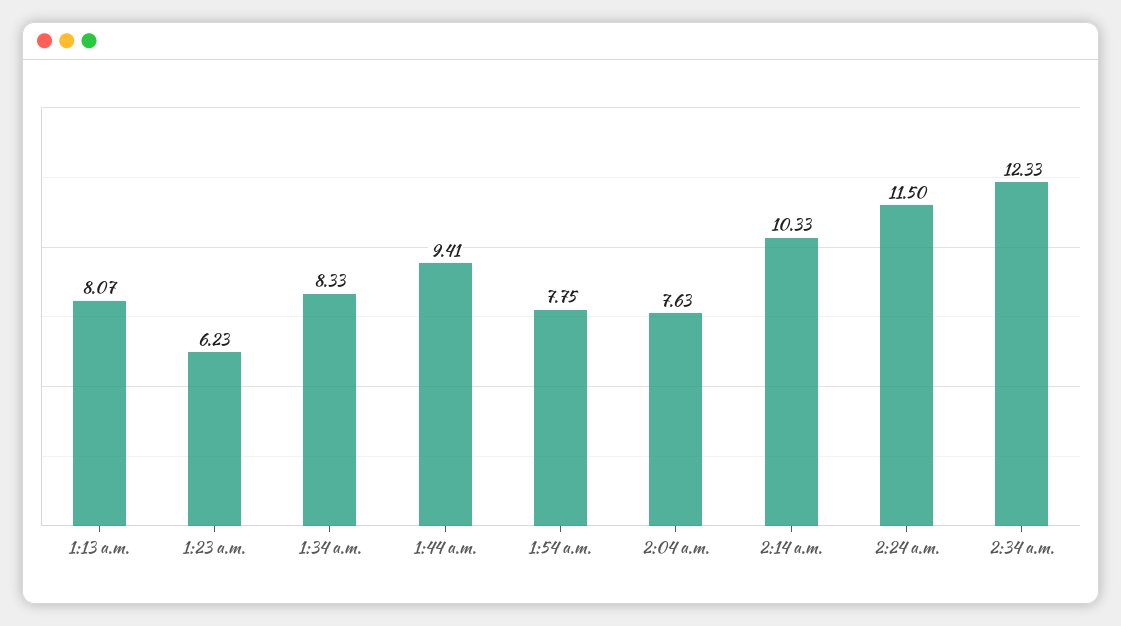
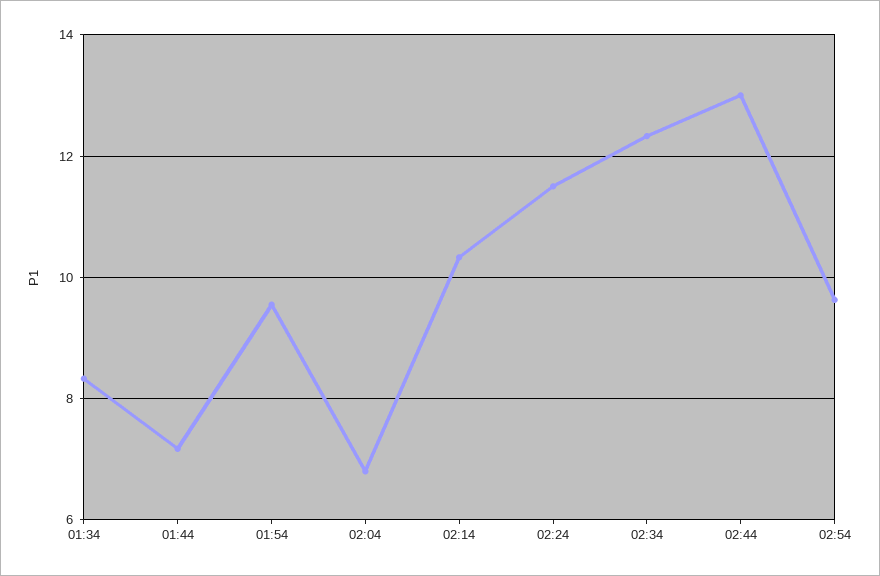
1:13 a.m.: 8.07 -> none
1:23 a.m.: 6.23 -> none
1:44 a.m.: 9.41 -> 7.2
1:54 a.m.: 7.75 -> 9.6
2:04 a.m.: 7.63 -> 6.8
02:44: none -> 13
02:54: none -> 9.6

